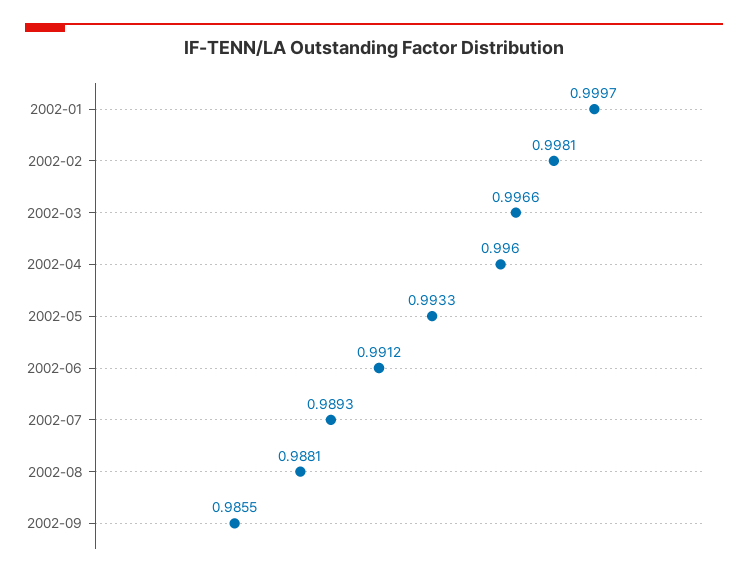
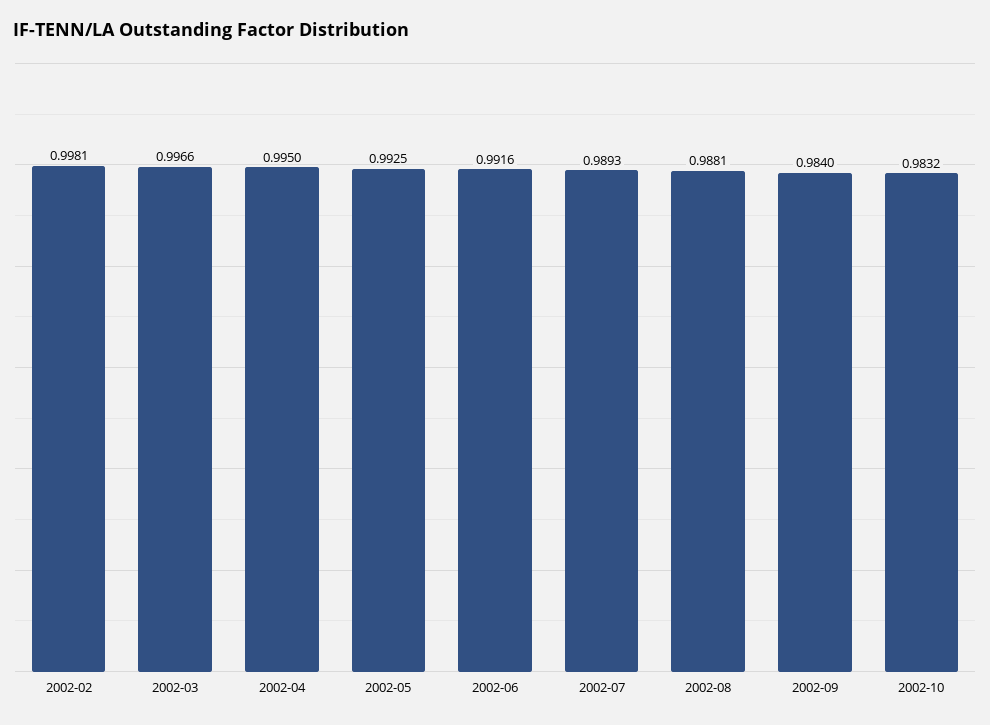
2002-01: 0.9997 -> none
2002-04: 0.996 -> 0.995
2002-05: 0.9933 -> 0.9925
2002-06: 0.9912 -> 0.9916
2002-09: 0.9855 -> 0.984
2002-10: none -> 0.9832

